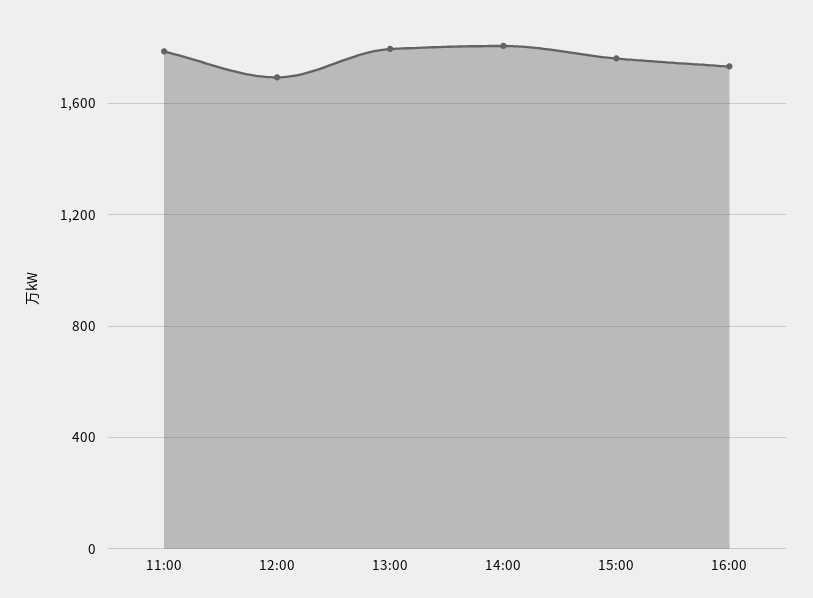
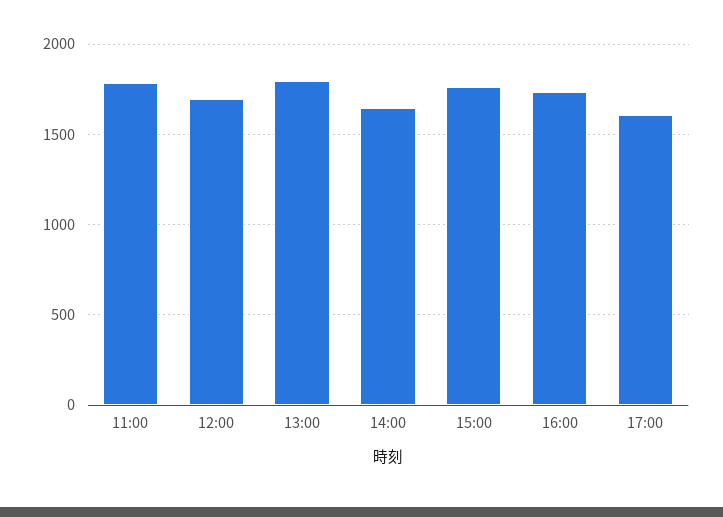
14:00: 1800 -> 1650
17:00: none -> 1600

